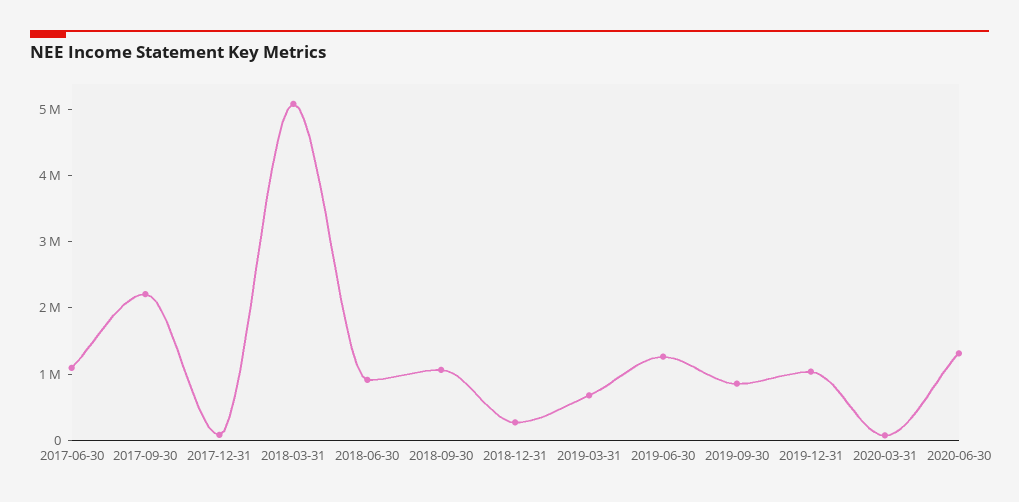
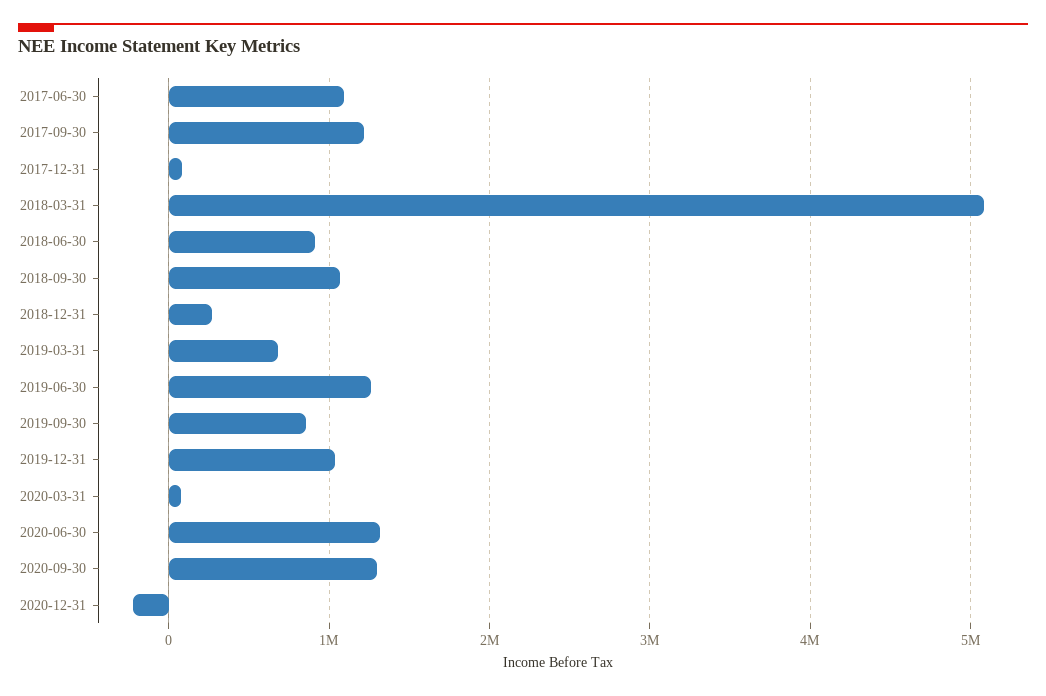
2017-09-30: 2200000 -> 1200000
2020-09-30: none -> 1300000
2020-12-31: none -> -200000

